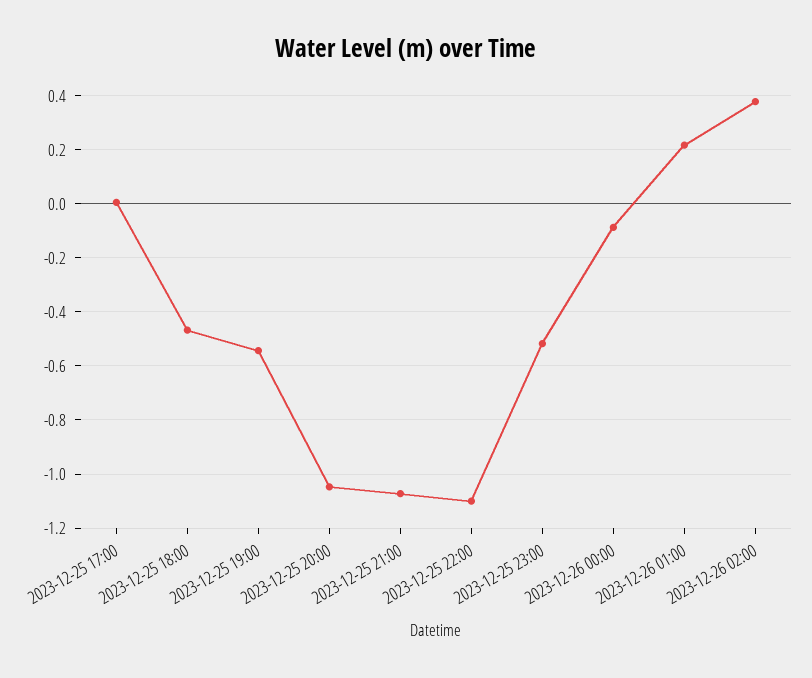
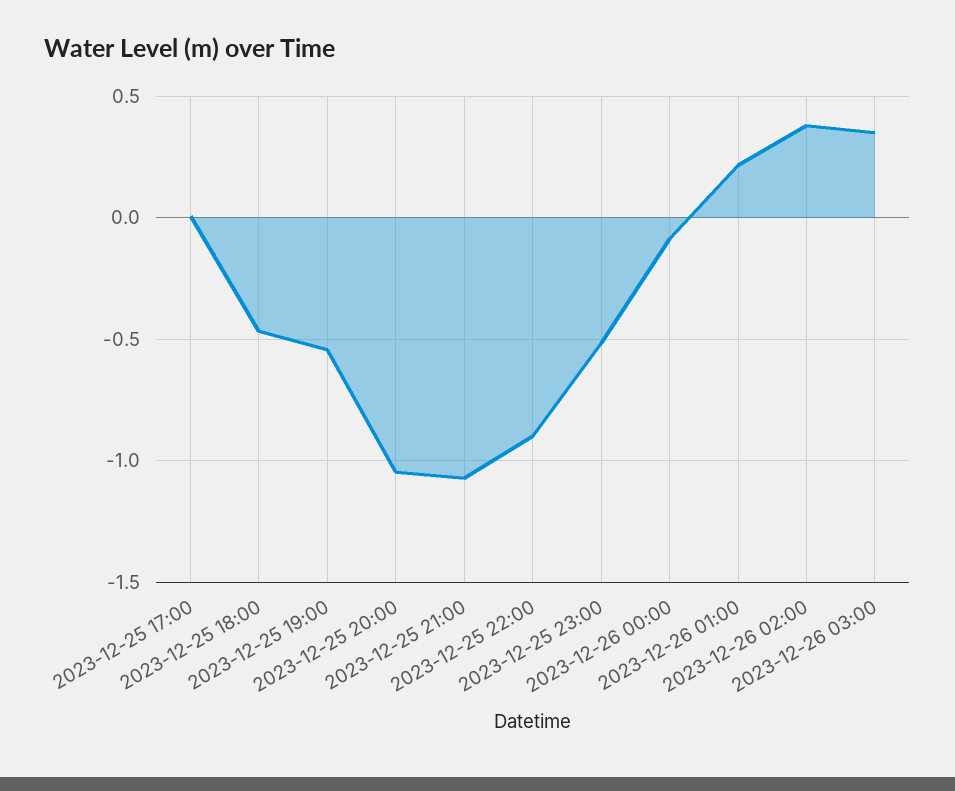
2023-12-25 22:00: -1.1 -> -0.9
2023-12-26 03:00: none -> 0.35

